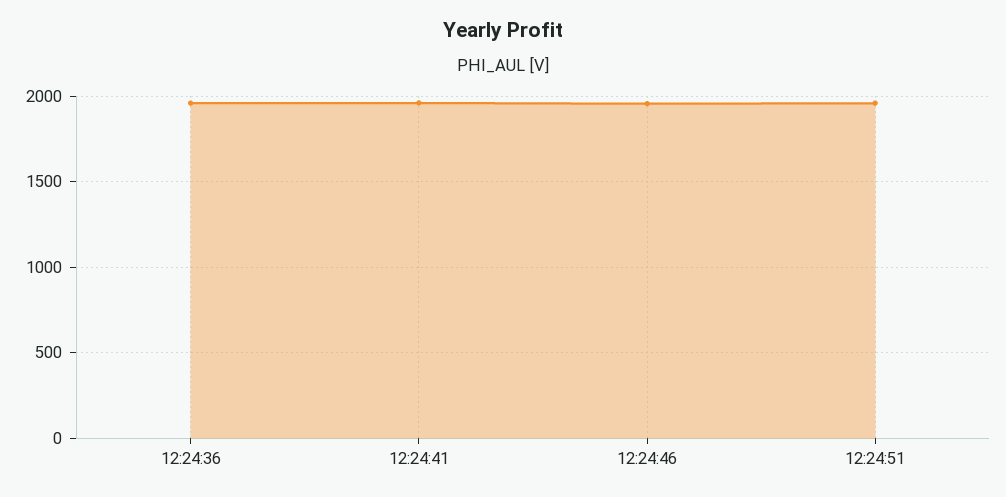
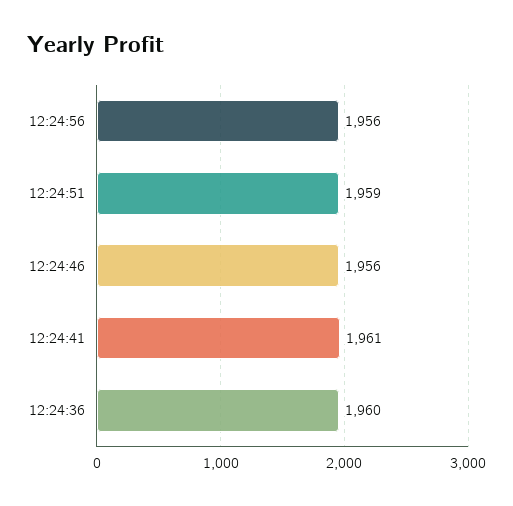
12:24:56: none -> 1956

